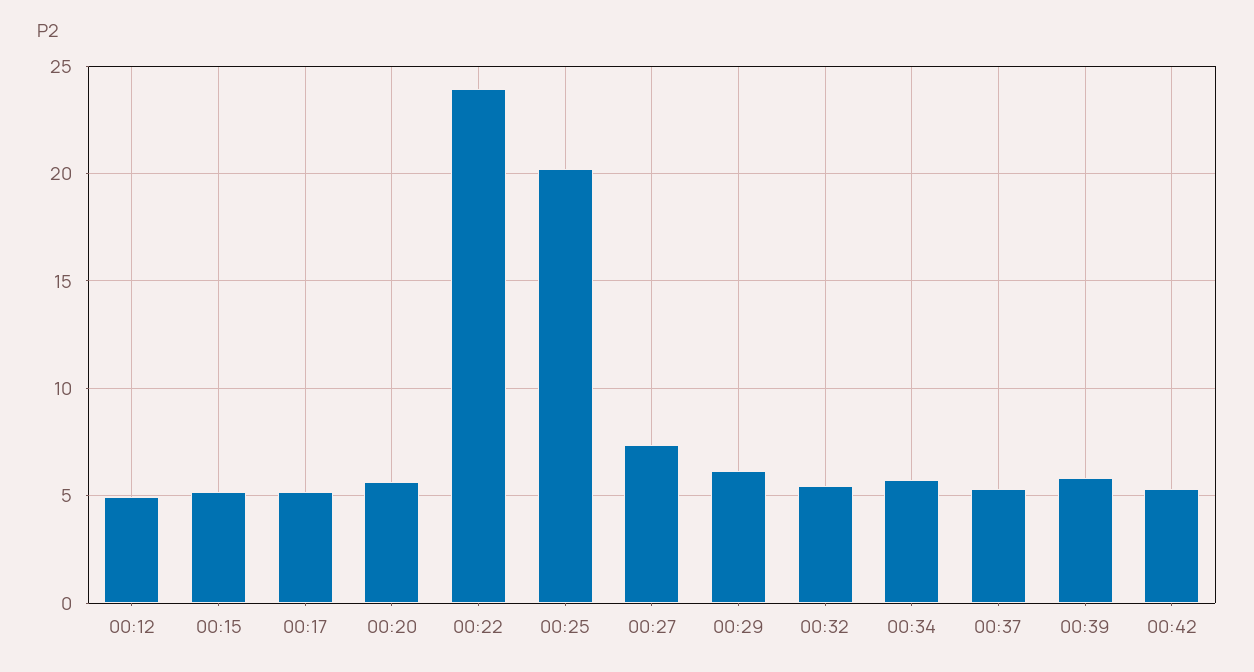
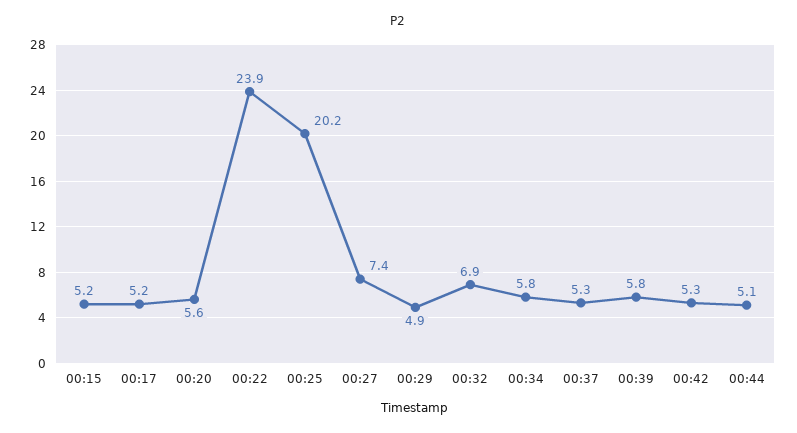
00:12: 5 -> none
00:29: 6 -> 4.9
00:32: 5.5 -> 6.9
00:44: none -> 5.1

